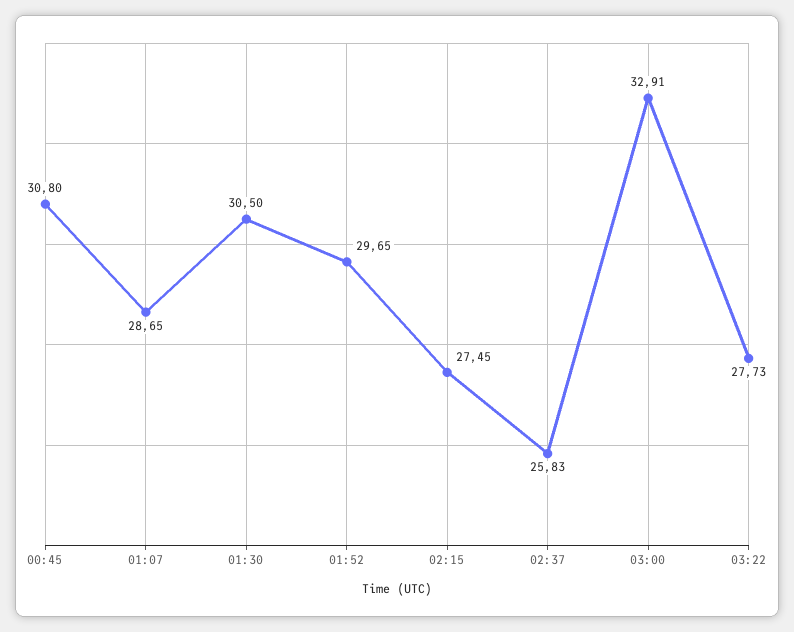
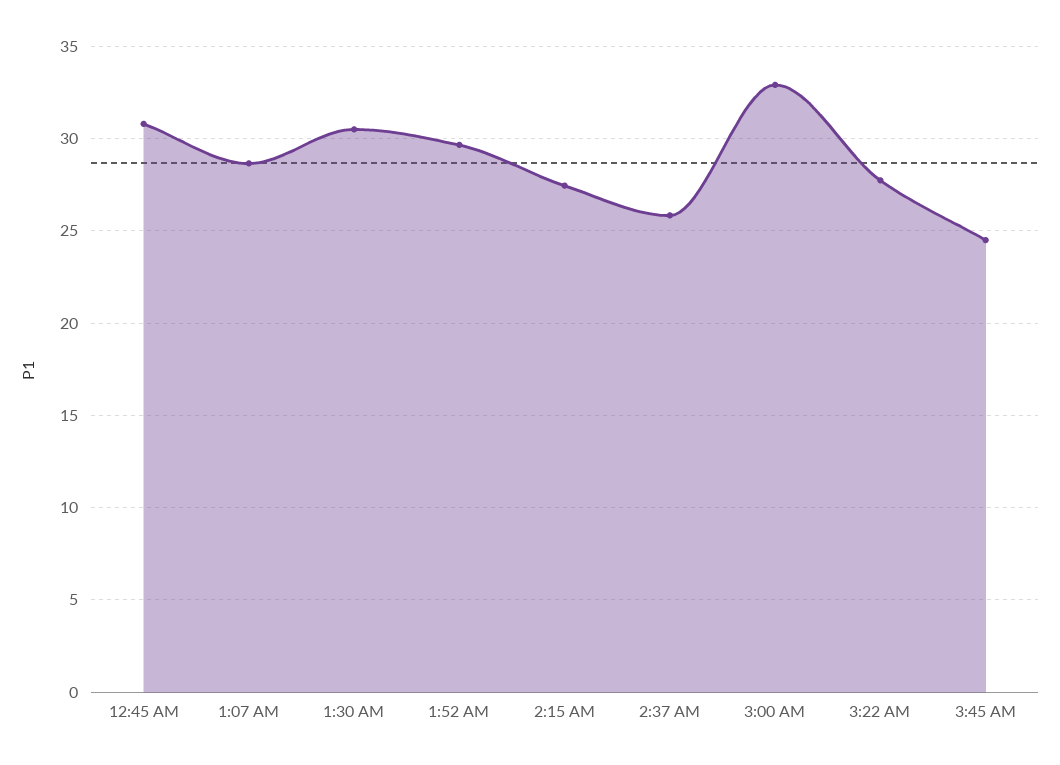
3:45 AM: none -> 24.5

